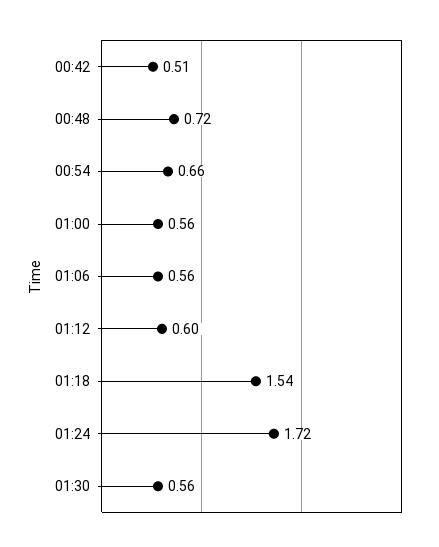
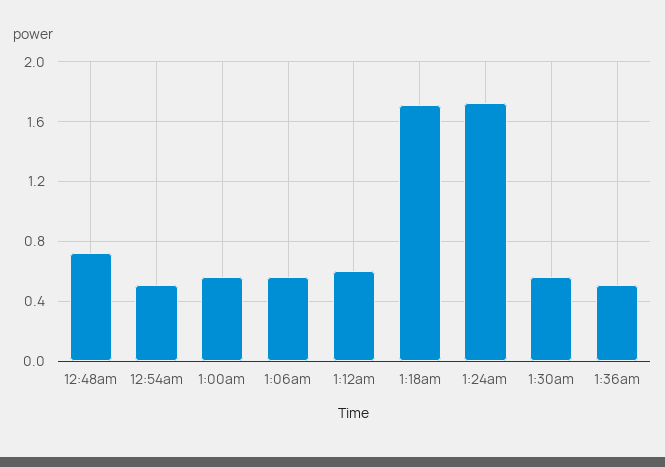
00:42: 0.51 -> none
00:54: 0.66 -> 0.5
01:18: 1.54 -> 1.7
1:36am: none -> 0.5

